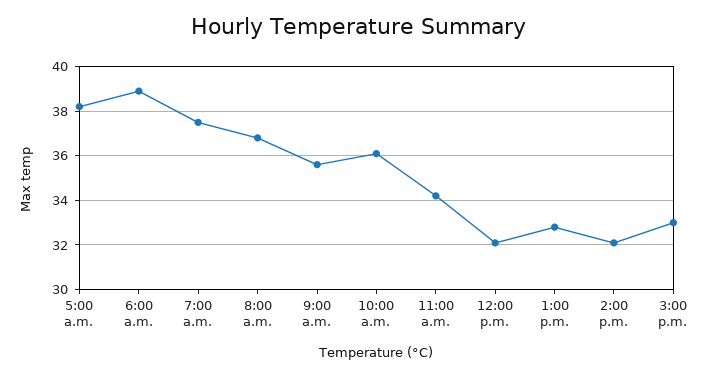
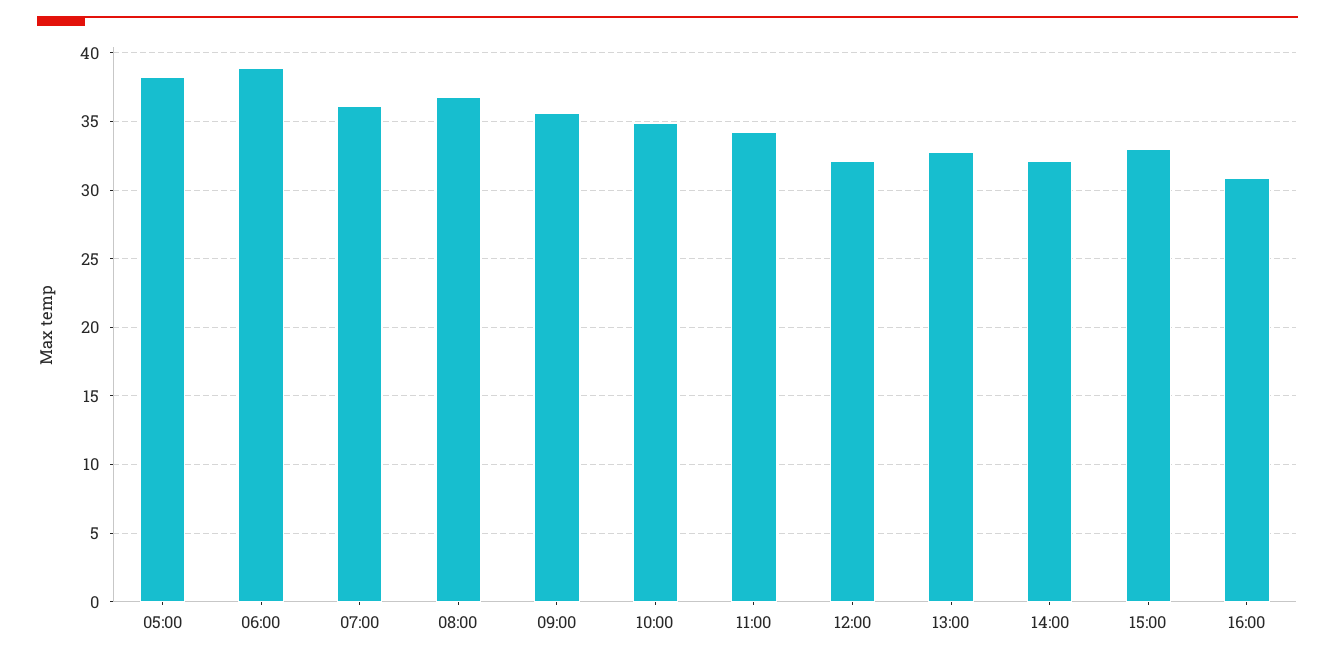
7:00 a.m.: 37.5 -> 36
10:00 a.m.: 36 -> 35
16:00: none -> 31

